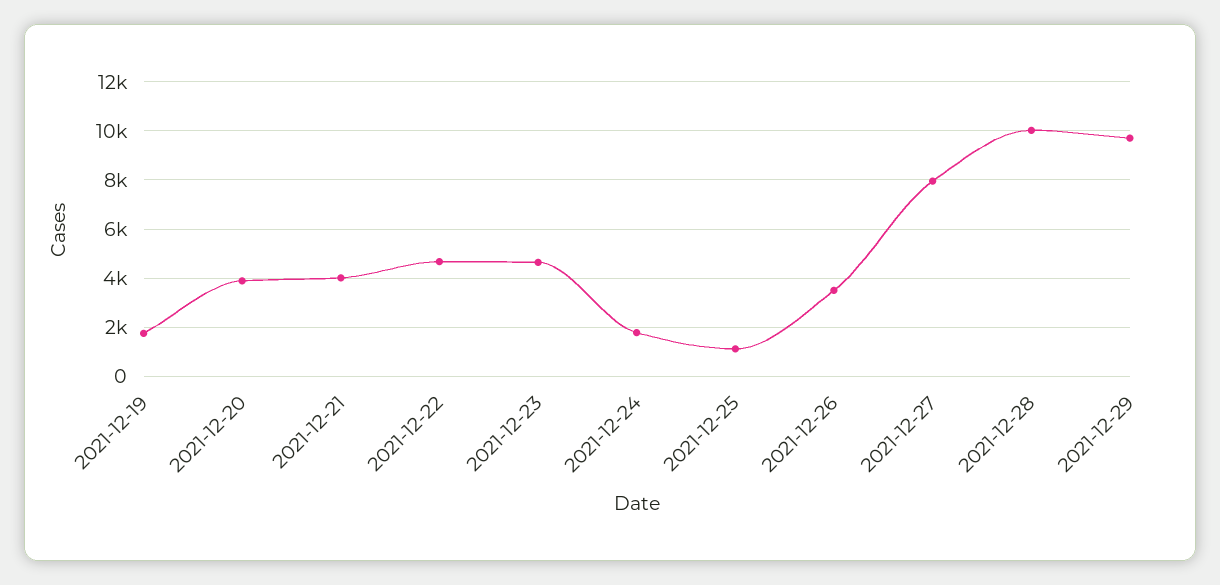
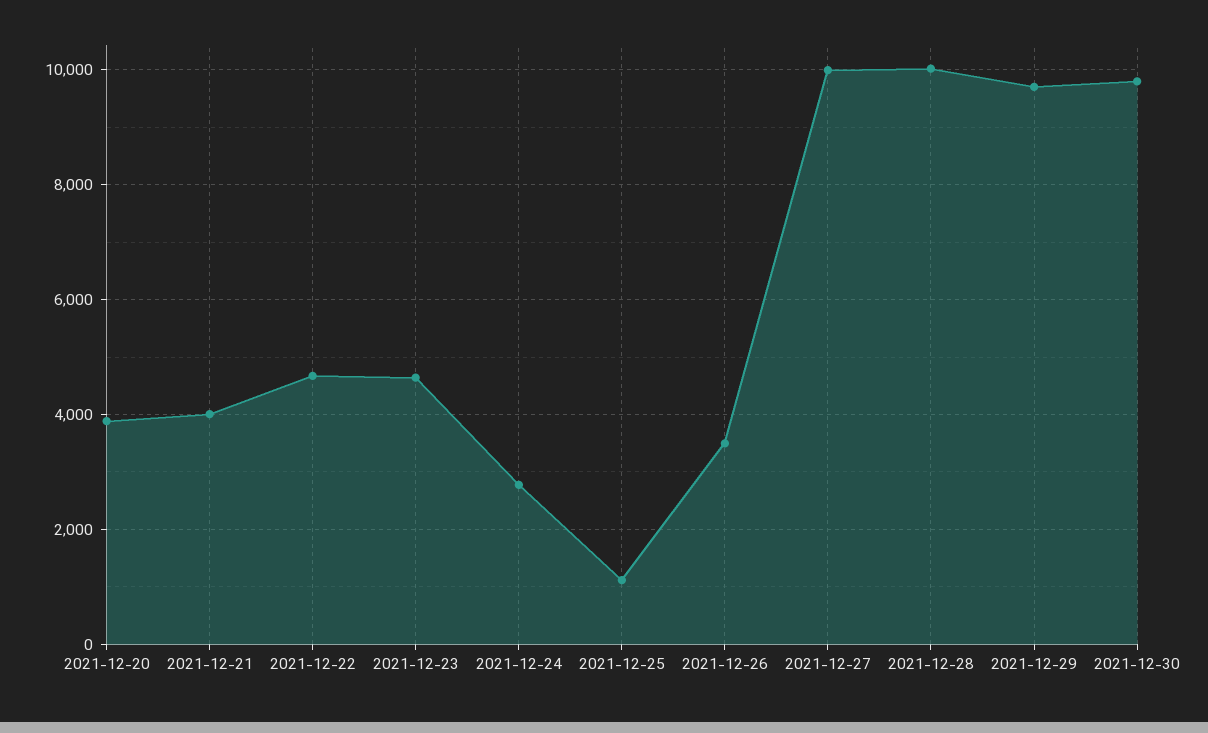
2021-12-19: 1750 -> none
2021-12-24: 1750 -> 2800
2021-12-27: 8000 -> 10000
2021-12-30: none -> 9800

